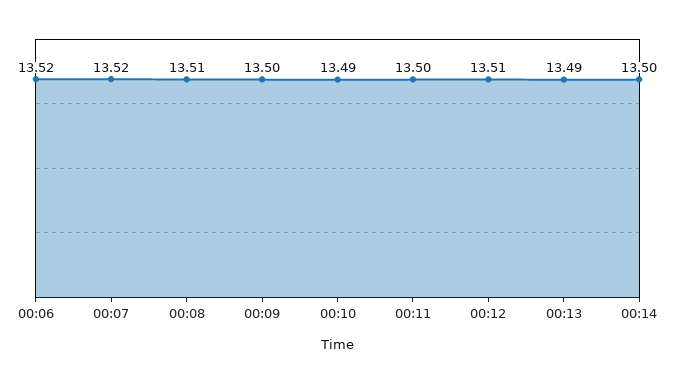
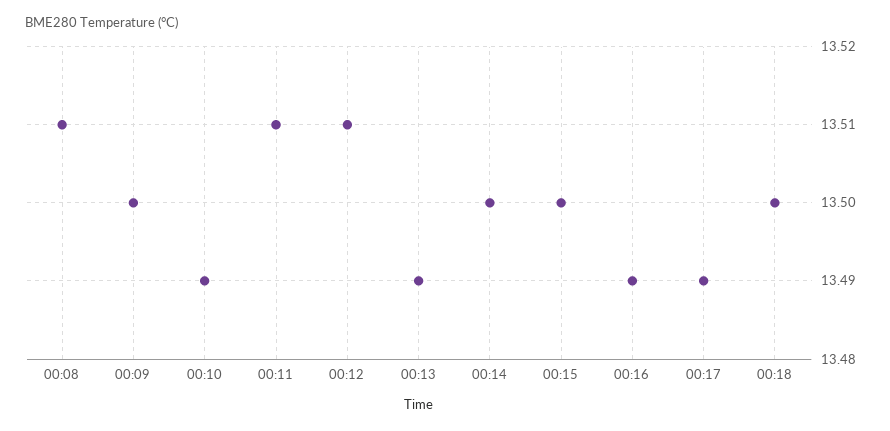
00:06: 13.52 -> none
00:07: 13.52 -> none
00:11: 13.5 -> 13.51
00:15: none -> 13.5
00:16: none -> 13.49
00:17: none -> 13.49
00:18: none -> 13.5

